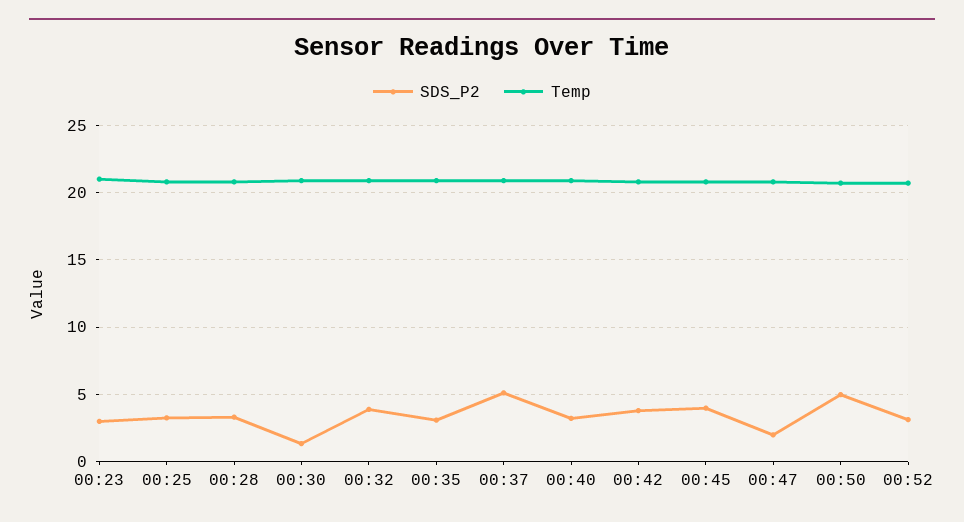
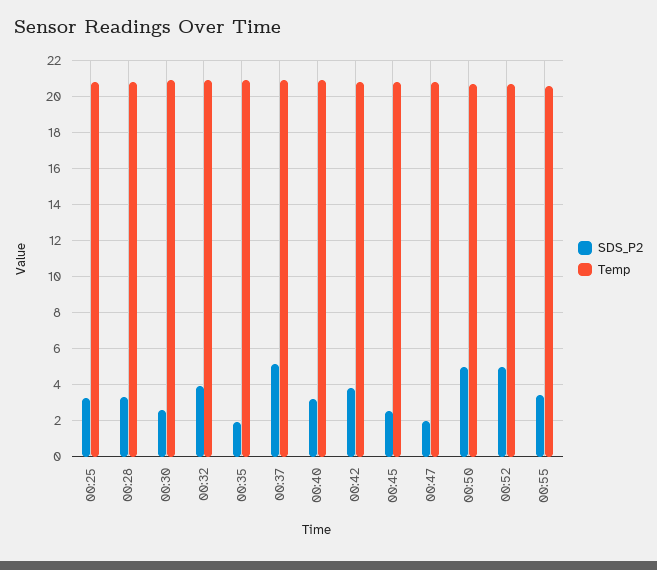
SDS_P2, 00:23: 3 -> none
Temp, 00:23: 21 -> none
SDS_P2, 00:30: 1.5 -> 2.5
SDS_P2, 00:35: 3 -> 2
SDS_P2, 00:45: 4 -> 2.5
SDS_P2, 00:52: 3 -> 5
SDS_P2, 00:55: none -> 3.5
Temp, 00:55: none -> 20.5

